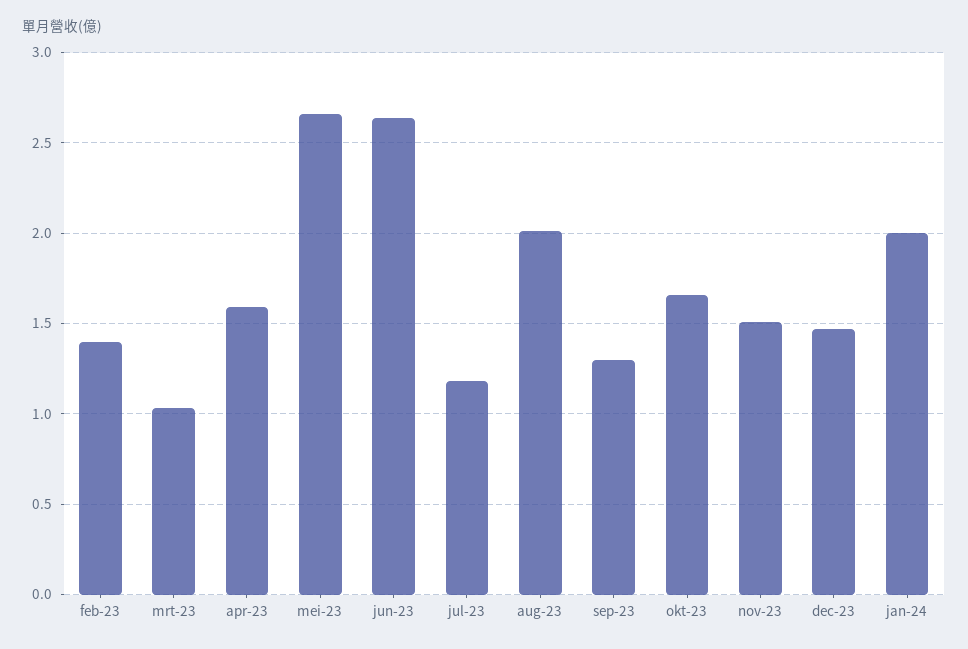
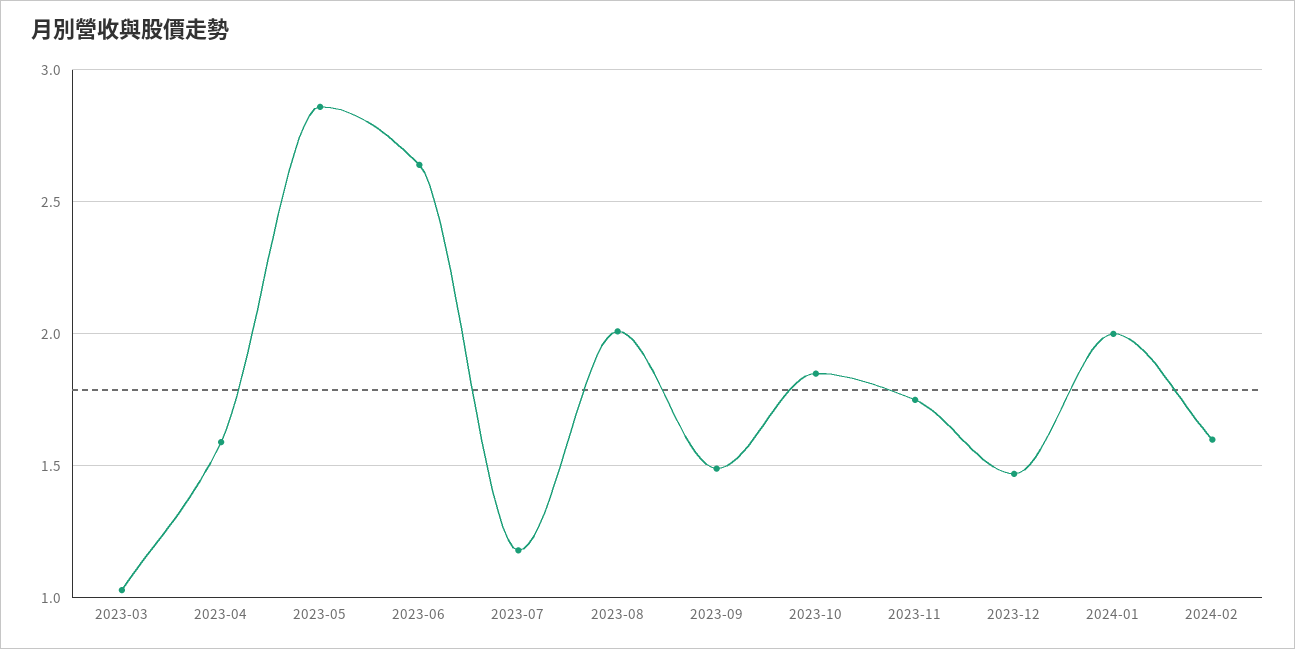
feb-23: 1.4 -> none
mei-23: 2.65 -> 2.85
sep-23: 1.3 -> 1.5
okt-23: 1.65 -> 1.85
nov-23: 1.5 -> 1.75
2024-02: none -> 1.6

